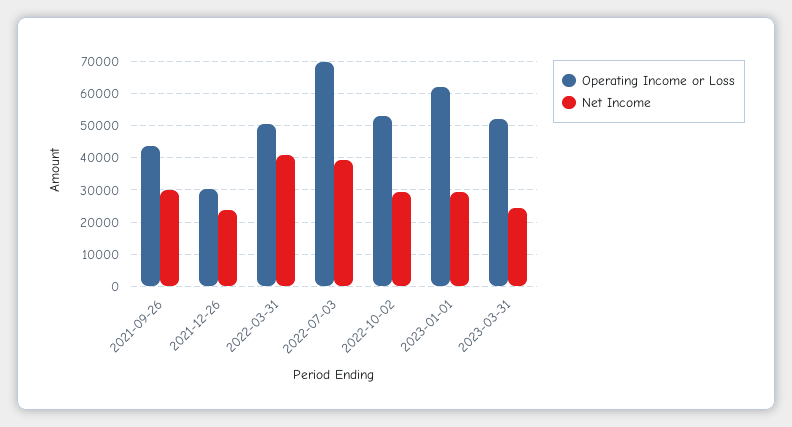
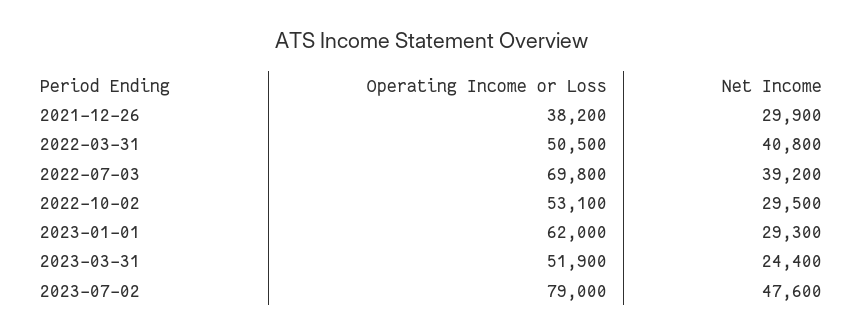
Operating Income or Loss, 2021-09-26: 44000 -> none
Net Income, 2021-09-26: 30000 -> none
Operating Income or Loss, 2021-12-26: 30000 -> 38200
Net Income, 2021-12-26: 24000 -> 29900
Operating Income or Loss, 2023-07-02: none -> 79000
Net Income, 2023-07-02: none -> 47600

